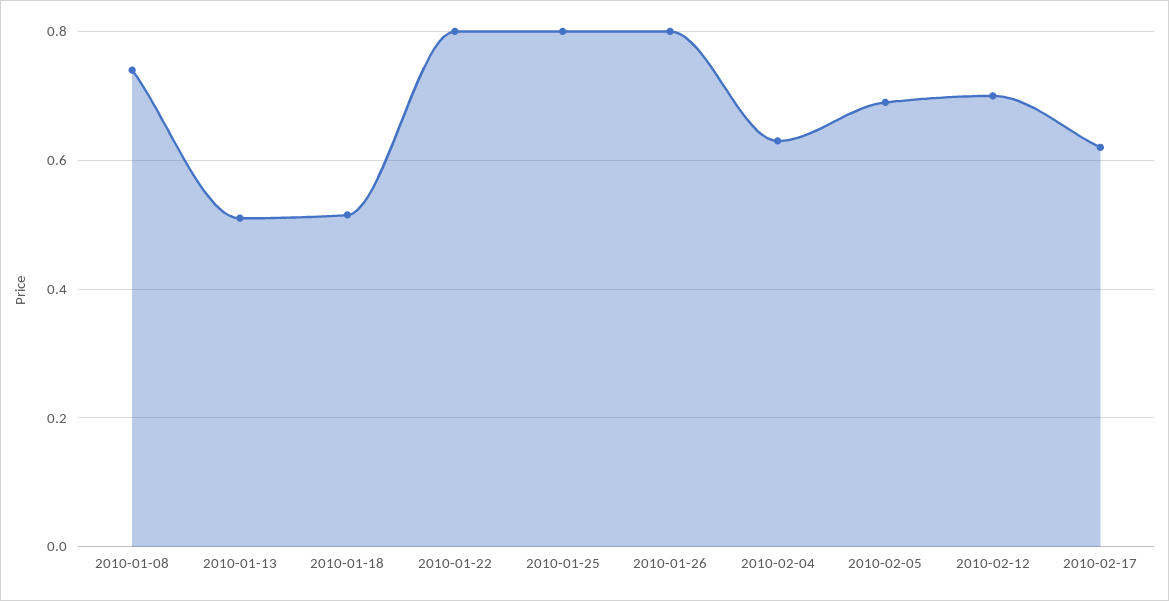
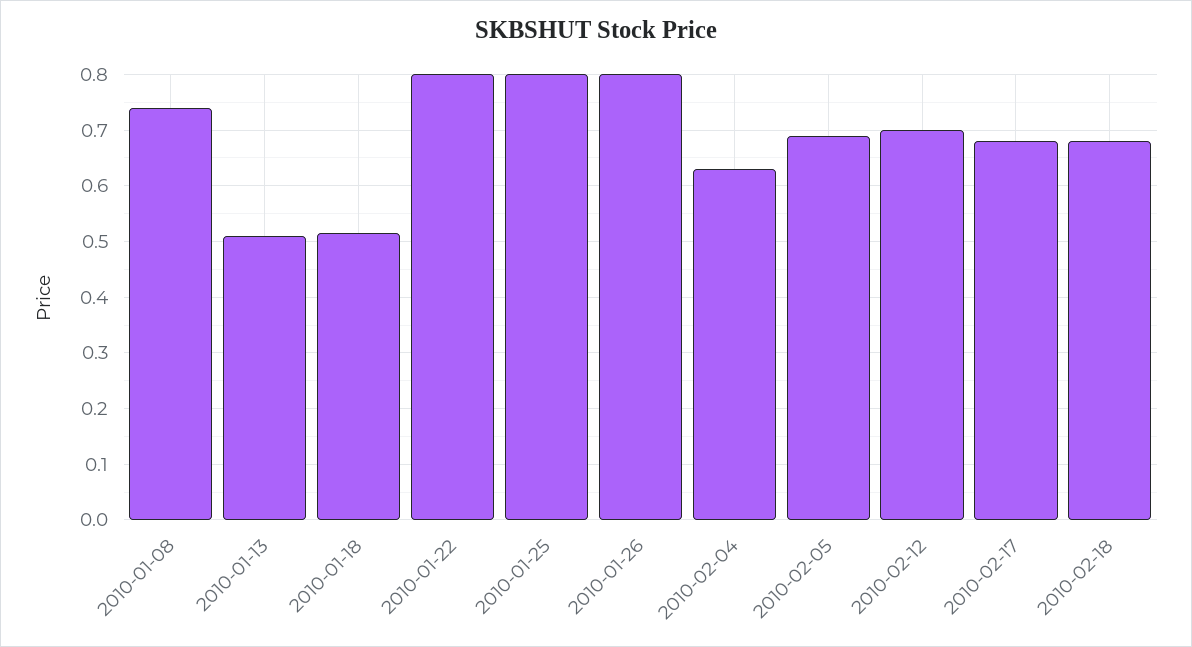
2010-02-17: 0.62 -> 0.68
2010-02-18: none -> 0.68

